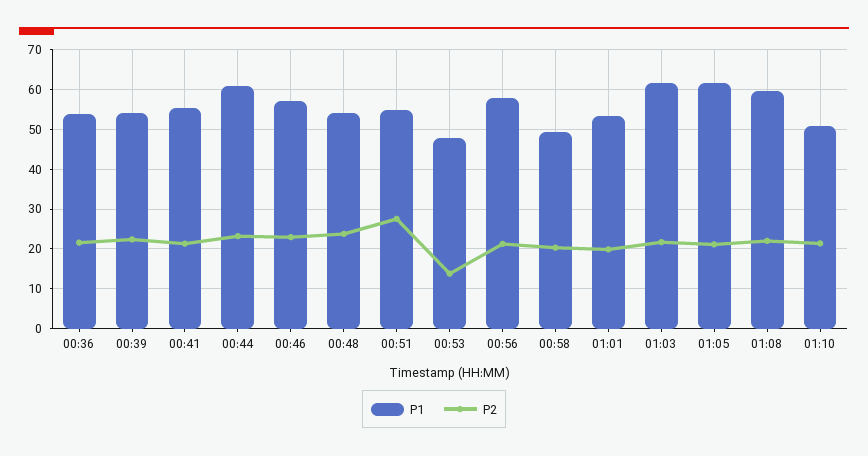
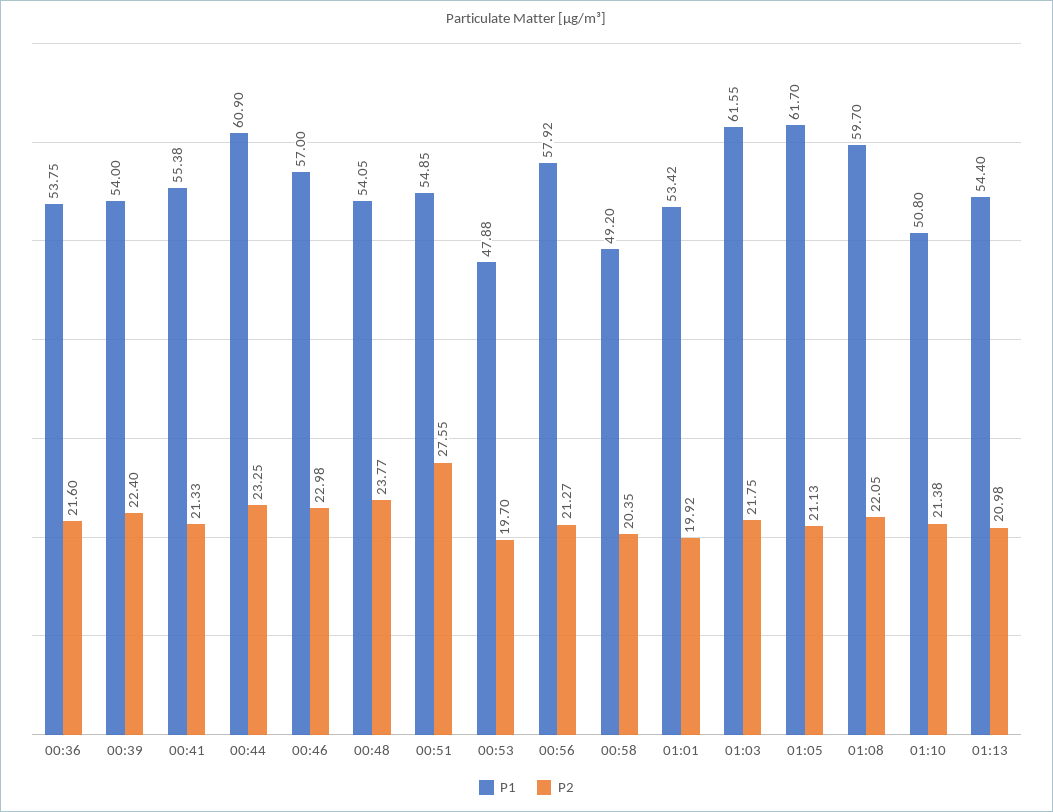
P2, 00:53: 14 -> 19.7
P1, 01:13: none -> 54.4
P2, 01:13: none -> 20.98

